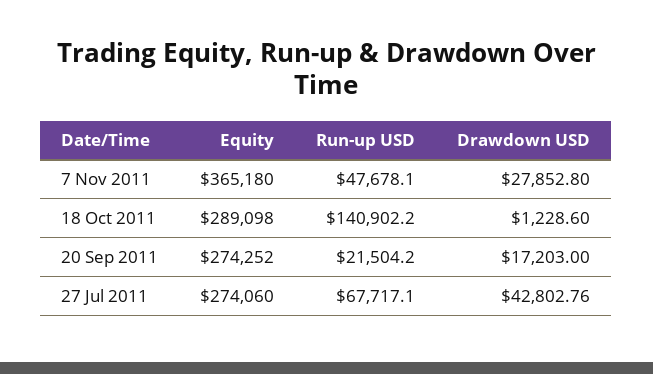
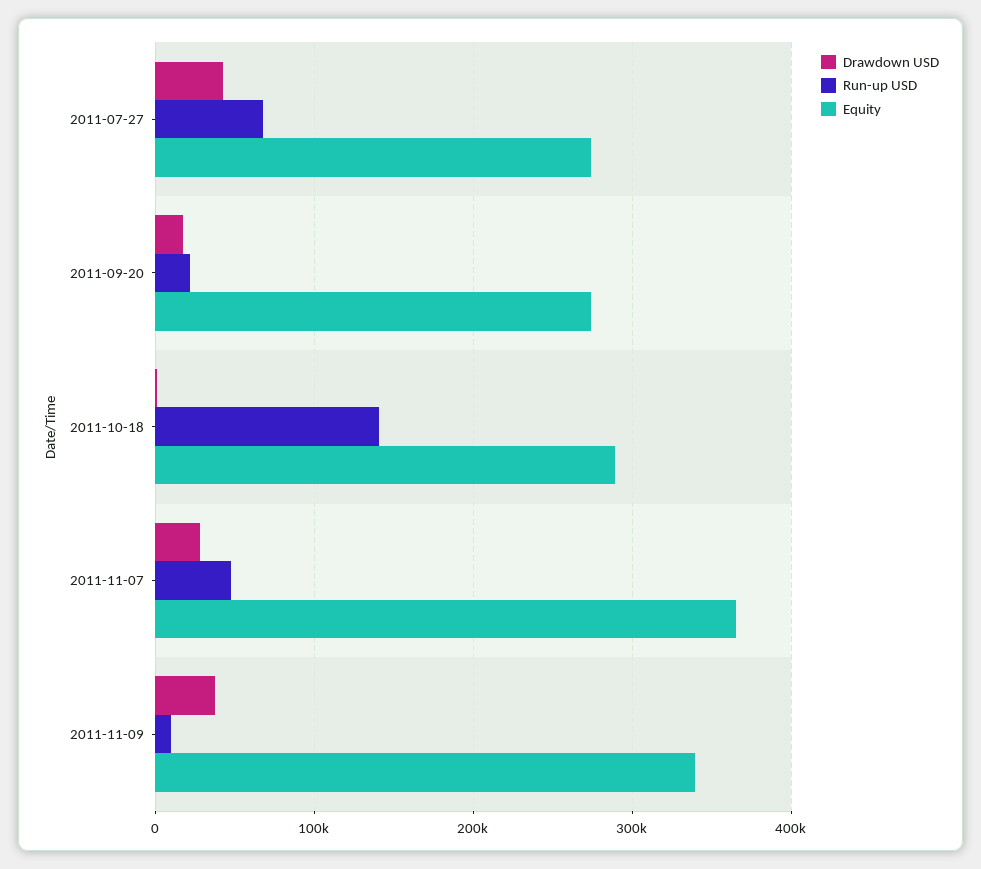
Drawdown USD, 2011-11-09: none -> 40000
Run-up USD, 2011-11-09: none -> 10000
Equity, 2011-11-09: none -> 340000

